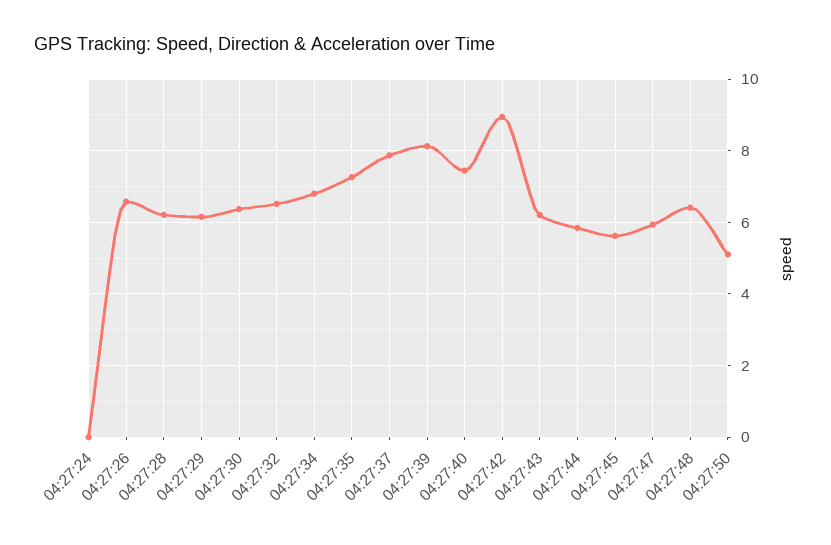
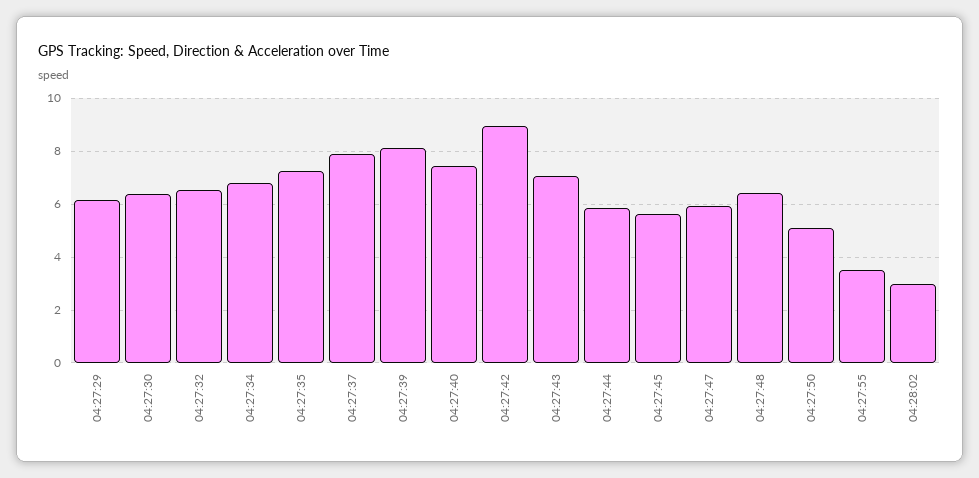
04:27:24: 0 -> none
04:27:26: 6.6 -> none
04:27:28: 6.2 -> none
04:27:43: 6.2 -> 7
04:27:55: none -> 3.5
04:28:02: none -> 3

